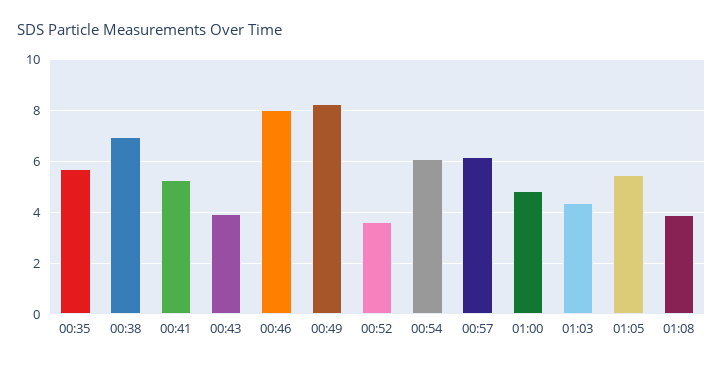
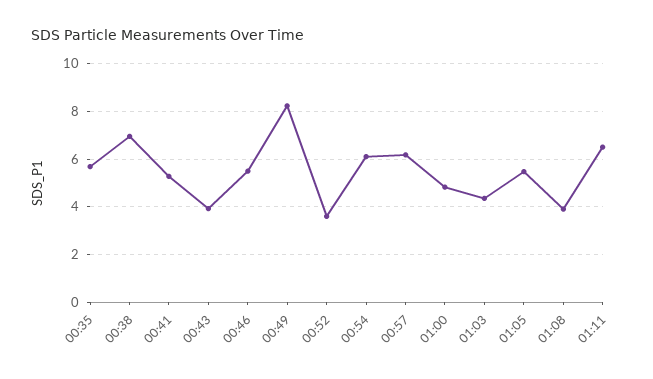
00:46: 8 -> 5.5
01:11: none -> 6.5

